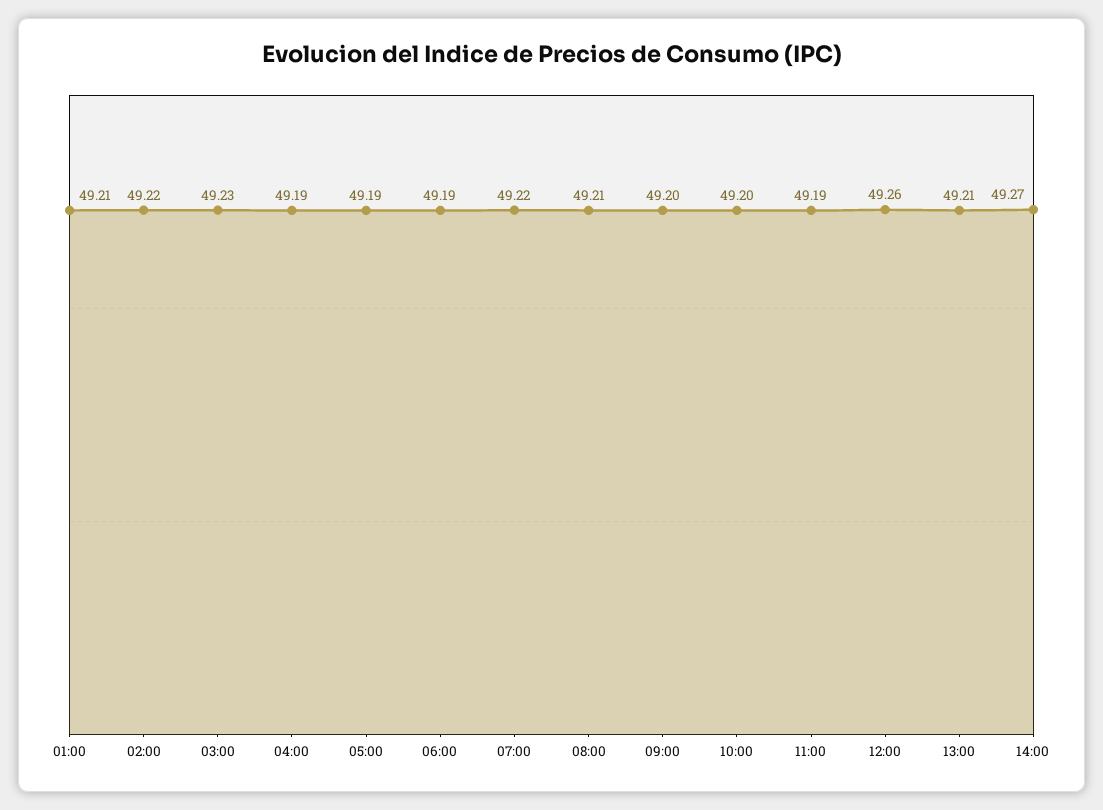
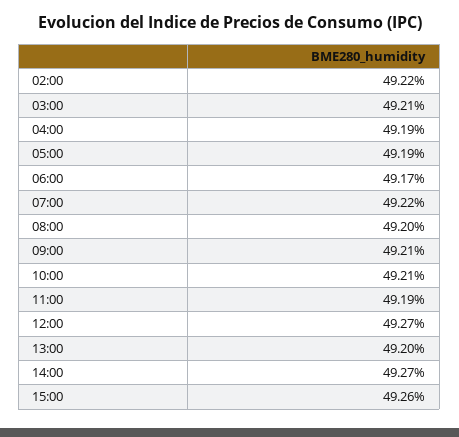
01:00: 49.21 -> none
03:00: 49.23 -> 49.21
06:00: 49.19 -> 49.17
08:00: 49.21 -> 49.2
09:00: 49.2 -> 49.21
10:00: 49.2 -> 49.21
12:00: 49.26 -> 49.27
13:00: 49.21 -> 49.2
15:00: none -> 49.26

